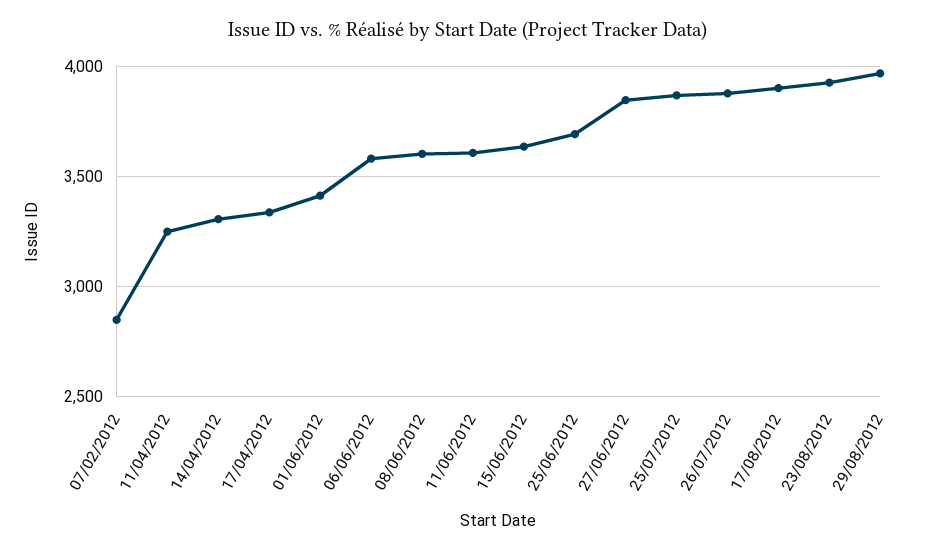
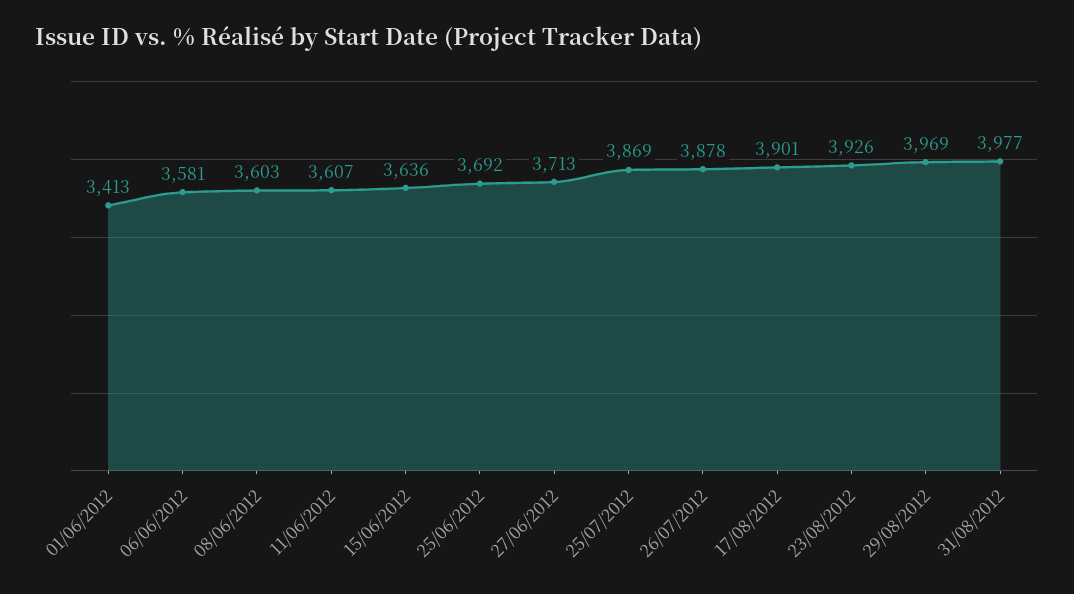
07/02/2012: 2850 -> none
11/04/2012: 3250 -> none
14/04/2012: 3300 -> none
17/04/2012: 3350 -> none
27/06/2012: 3850 -> 3713
31/08/2012: none -> 3977

